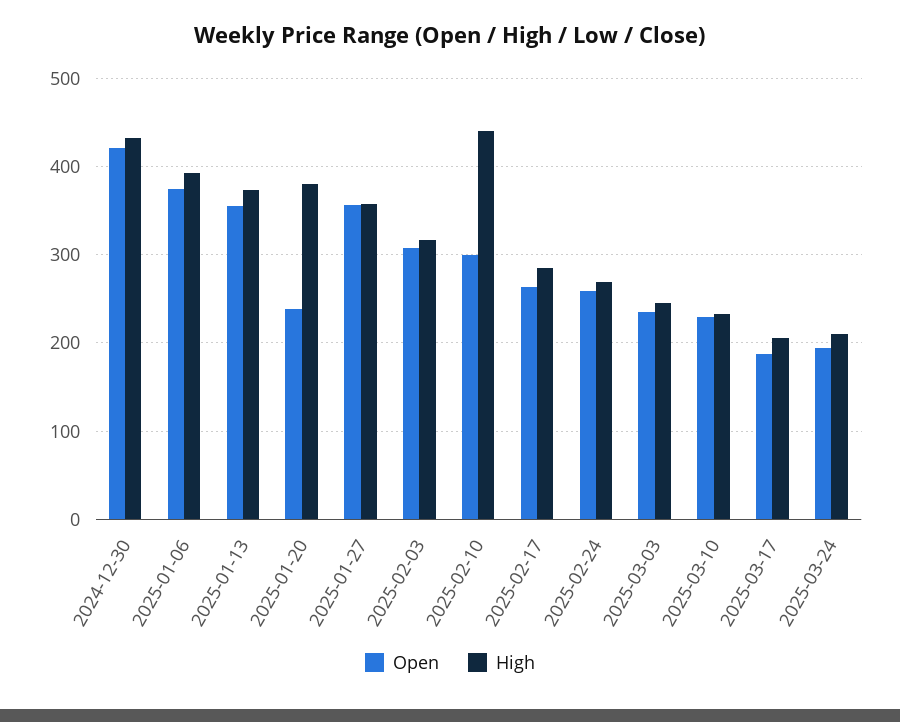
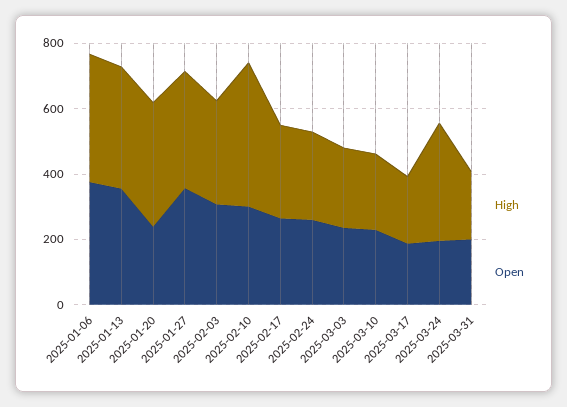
Open, 2024-12-30: 420 -> none
High, 2024-12-30: 430 -> none
High, 2025-03-24: 210 -> 350
High, 2025-03-31: none -> 200
Open, 2025-03-31: none -> 200

